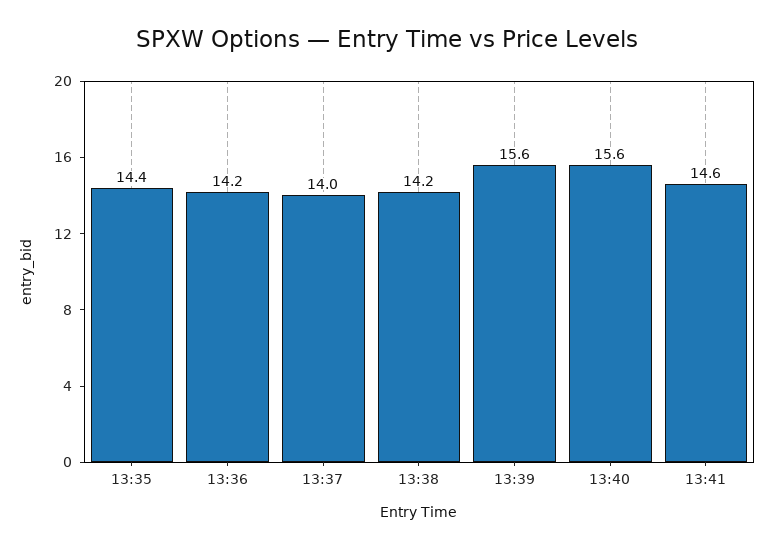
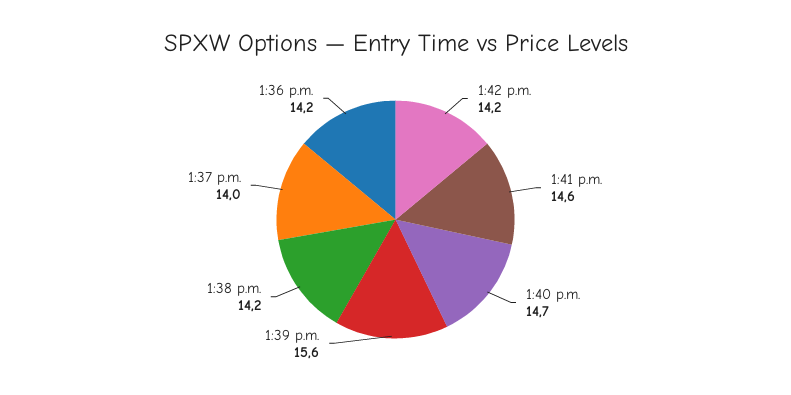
13:35: 14.4 -> none
13:40: 15.6 -> 14.7
1:42 p.m.: none -> 14.2

